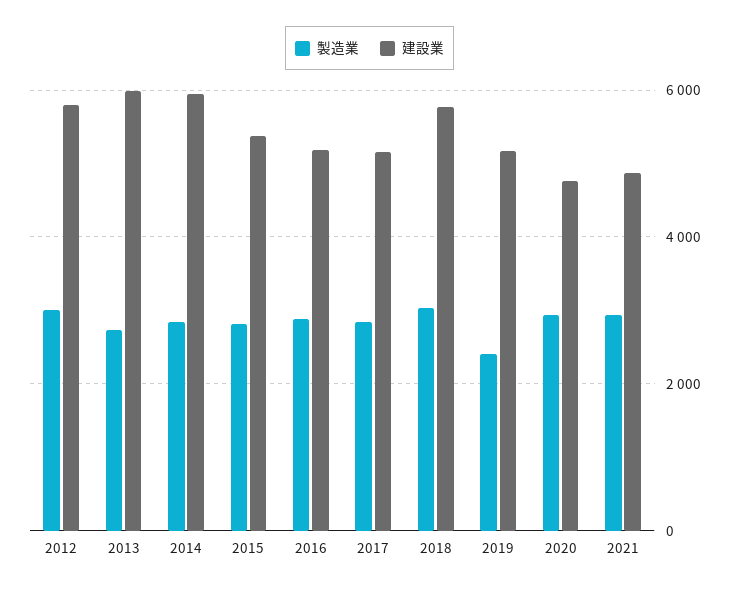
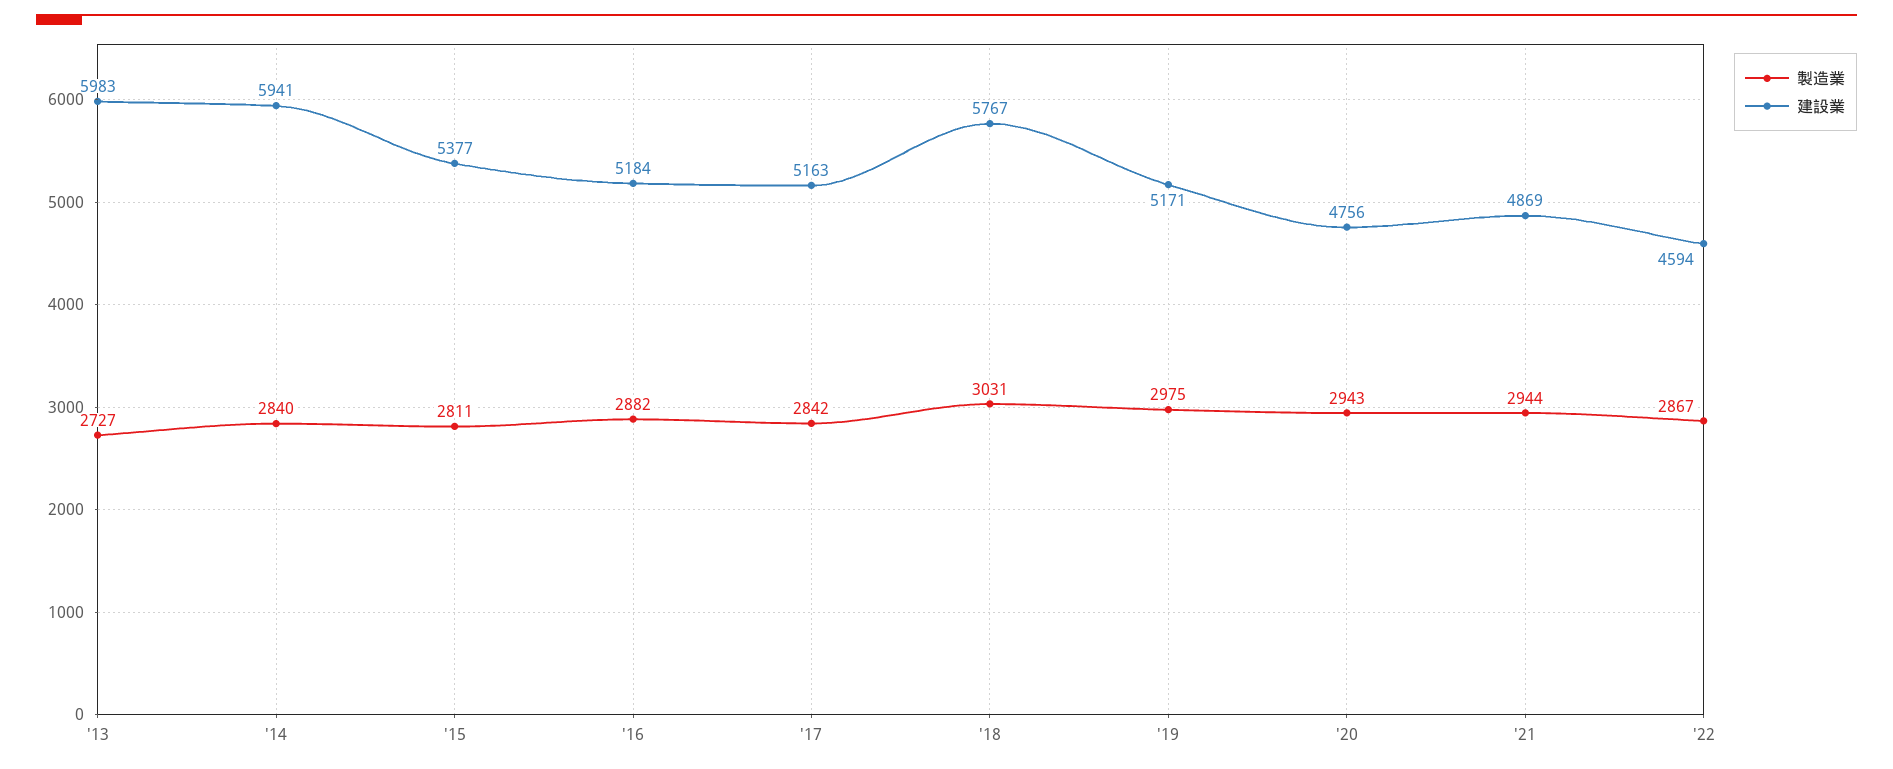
製造業, 2012: 3000 -> none
建設業, 2012: 5800 -> none
製造業, 2019: 2400 -> 2975
製造業, '22: none -> 2867
建設業, '22: none -> 4594

